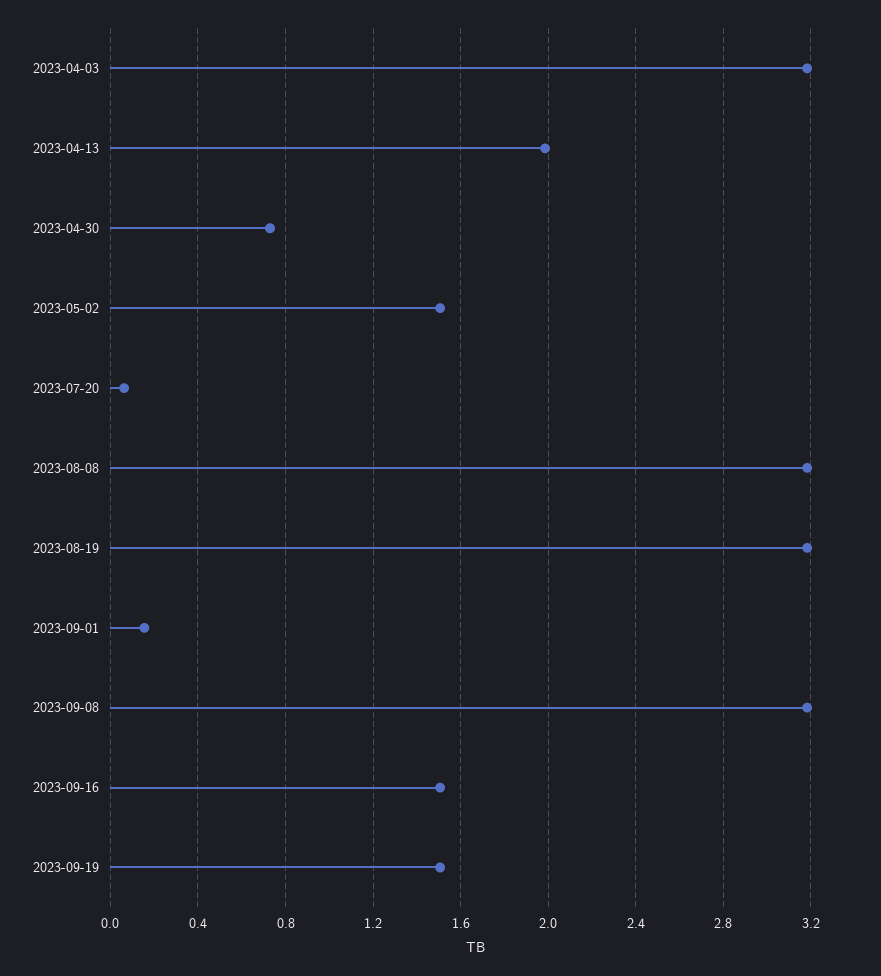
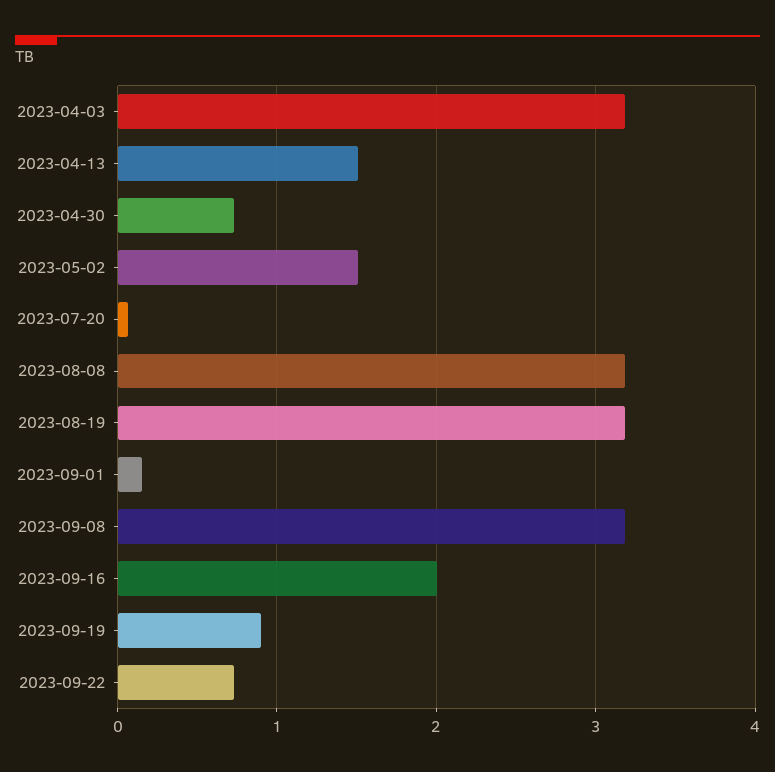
2023-04-13: 2 -> 1.5
2023-09-16: 1.5 -> 2
2023-09-19: 1.5 -> 0.9
2023-09-22: none -> 0.7

